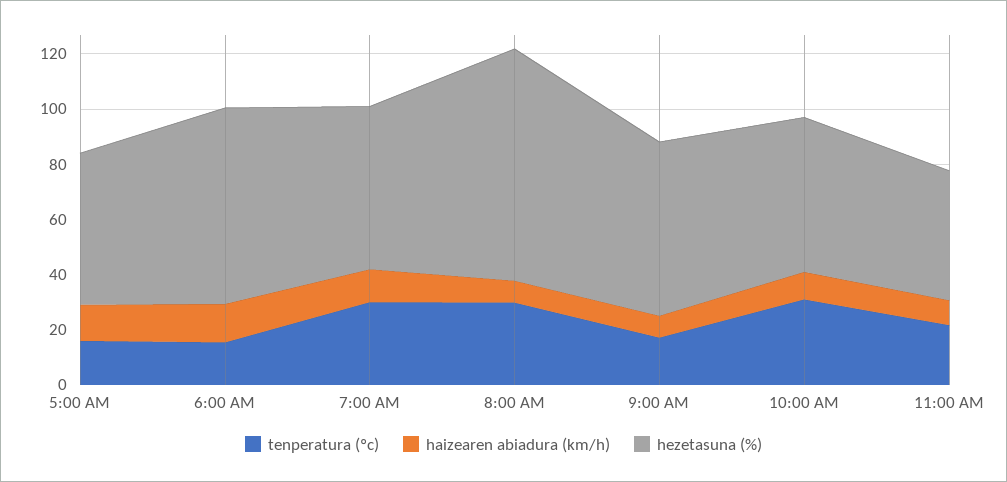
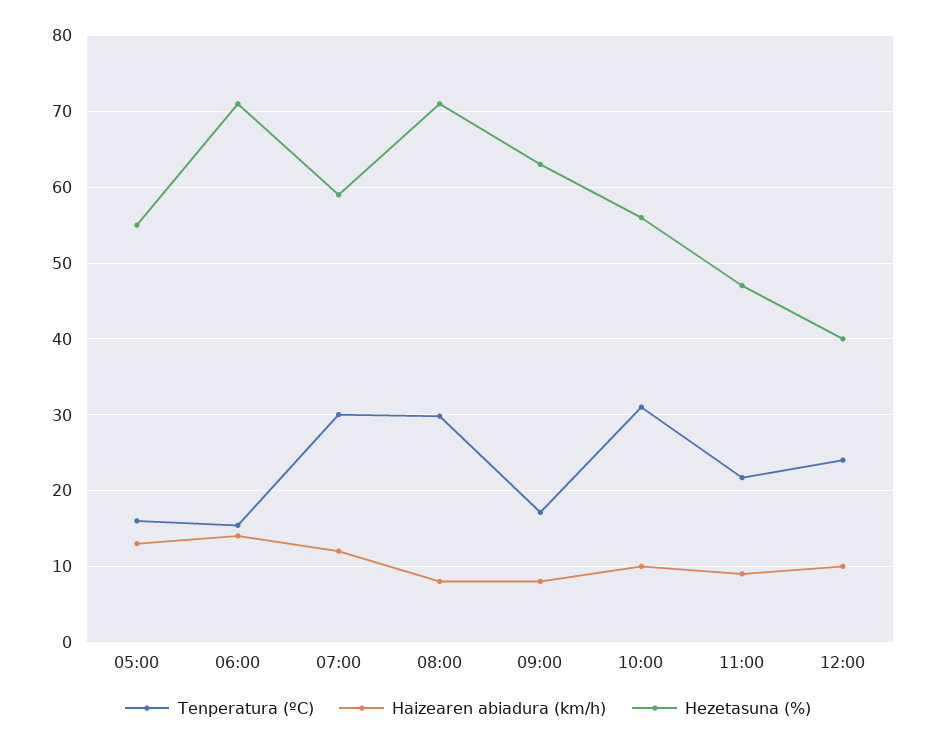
hezetasuna (%), 8:00 AM: 85 -> 71
tenperatura (ºc), 12:00: none -> 24
haizearen abiadura (km/h), 12:00: none -> 10
hezetasuna (%), 12:00: none -> 40

